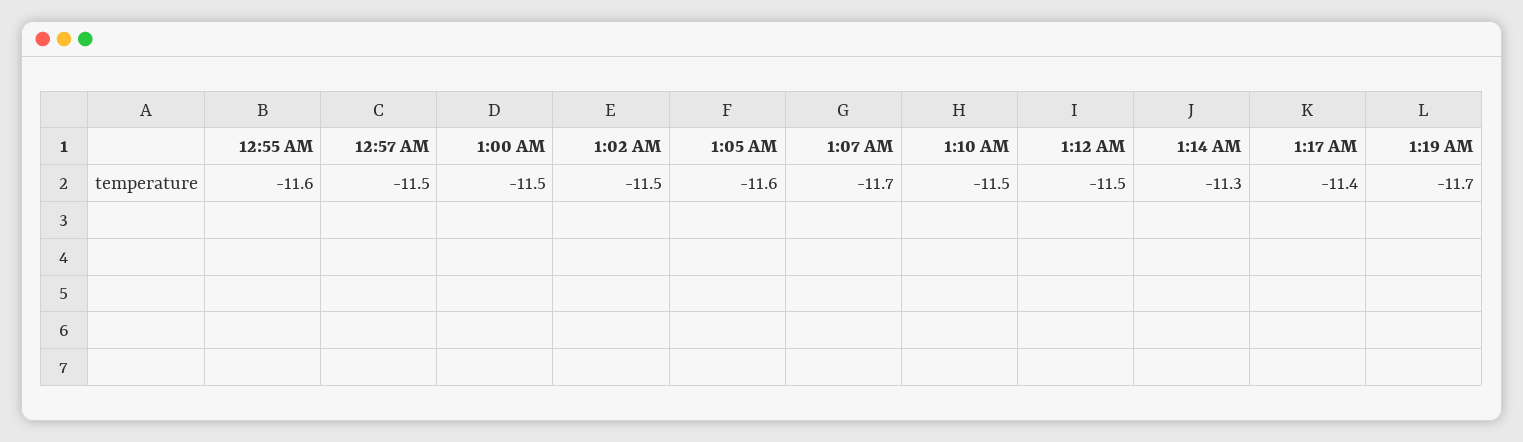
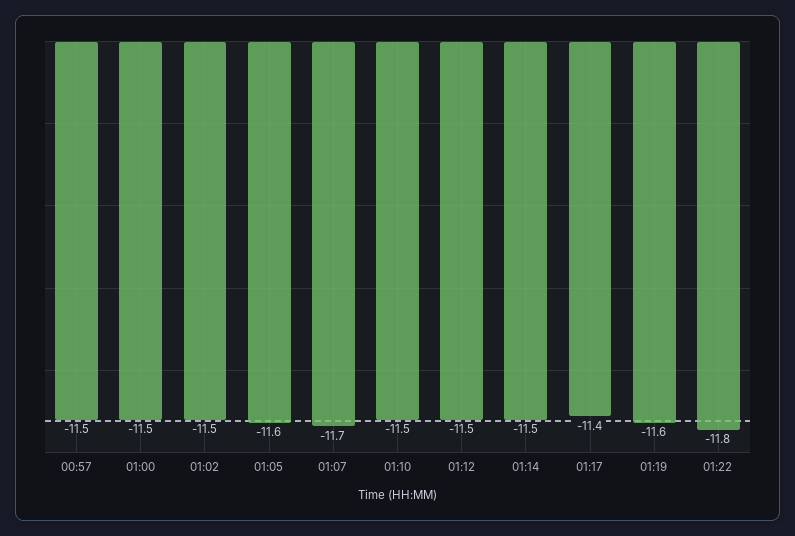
12:55 AM: -11.6 -> none
1:14 AM: -11.3 -> -11.5
1:19 AM: -11.7 -> -11.6
01:22: none -> -11.8

